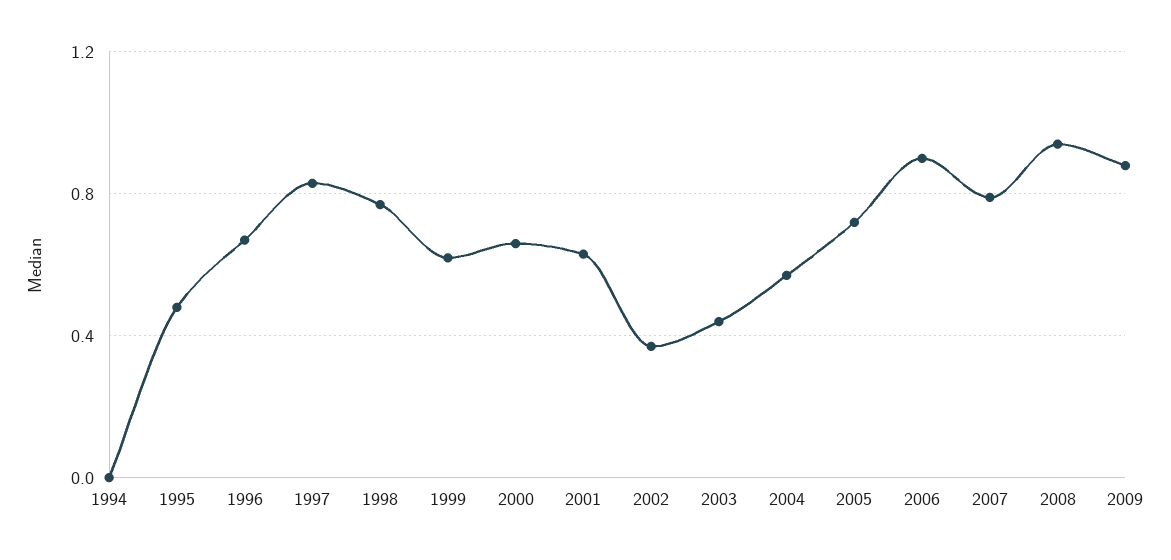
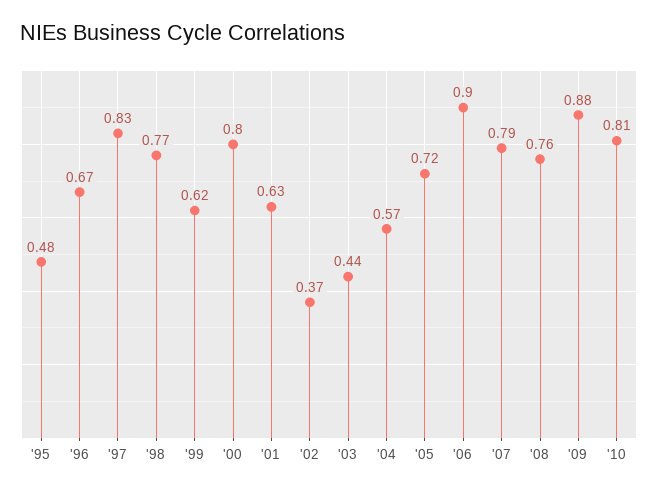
1994: 0 -> none
2000: 0.65 -> 0.8
2008: 0.95 -> 0.76
'10: none -> 0.81

